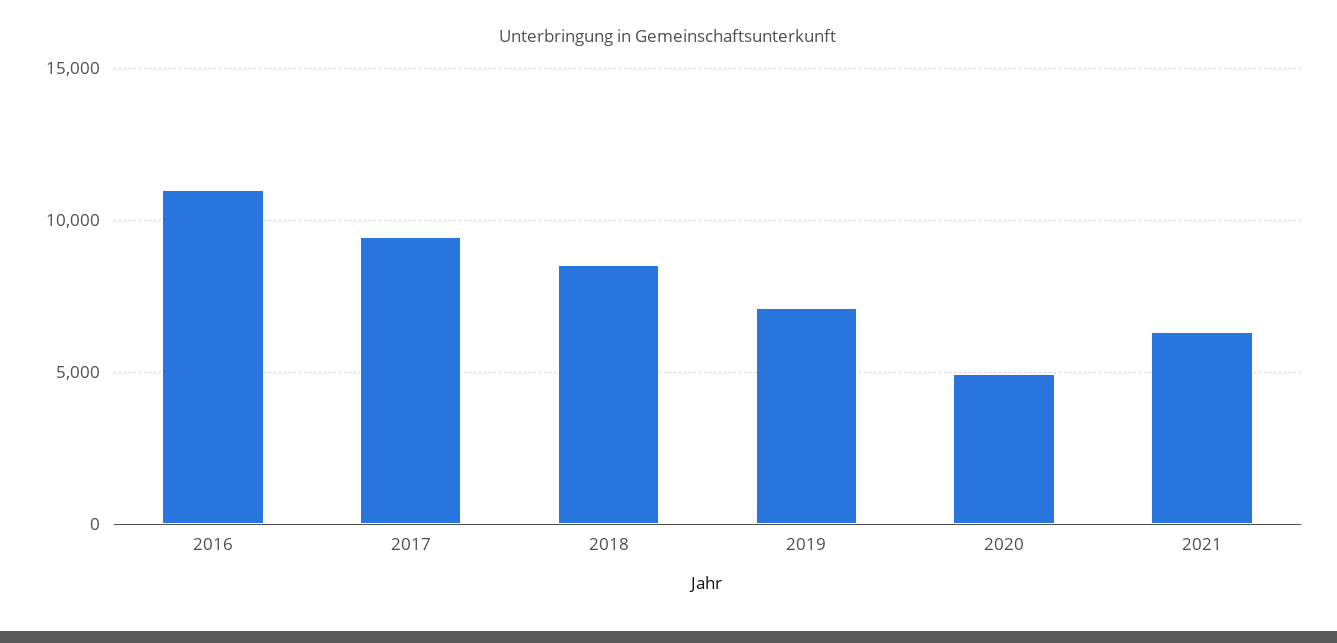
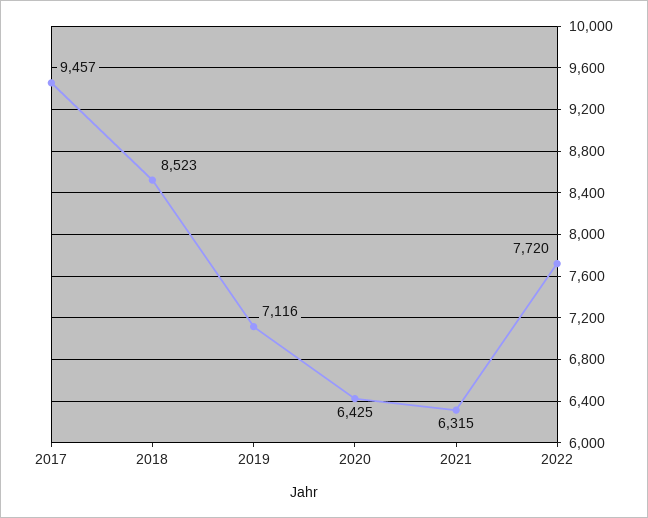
2016: 11000 -> none
2020: 5000 -> 6425
2022: none -> 7720

